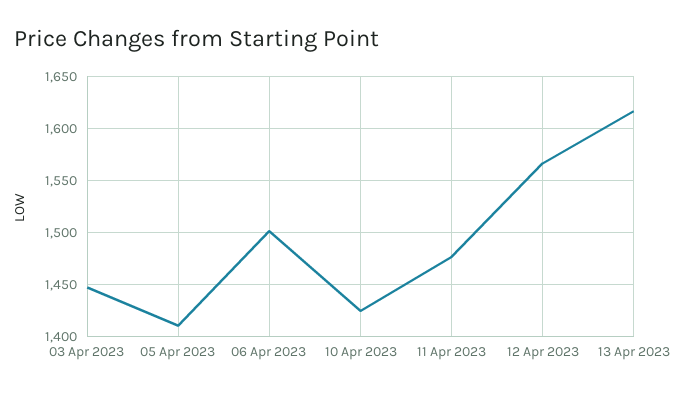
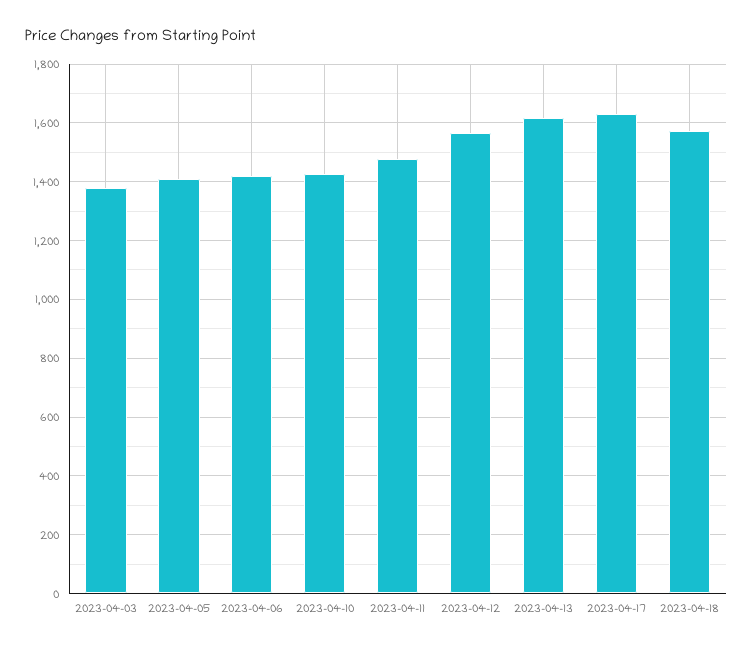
03 Apr 2023: 1450 -> 1375
06 Apr 2023: 1500 -> 1425
2023-04-17: none -> 1625
2023-04-18: none -> 1575

